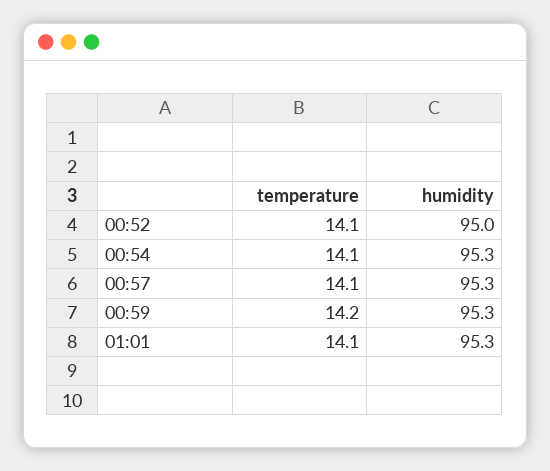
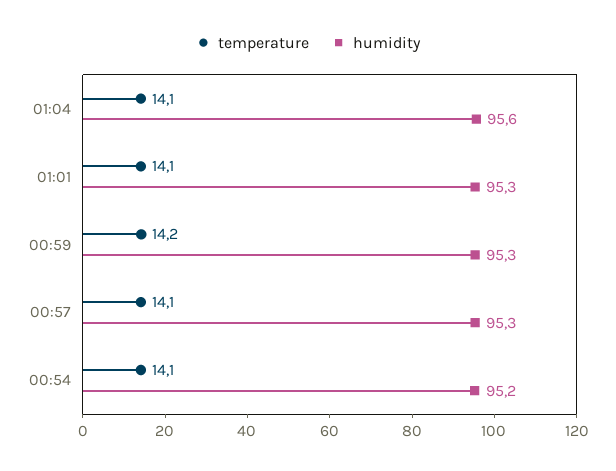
temperature, 00:52: 14.1 -> none
humidity, 00:52: 95 -> none
humidity, 00:54: 95.3 -> 95.2
temperature, 01:04: none -> 14.1
humidity, 01:04: none -> 95.6

